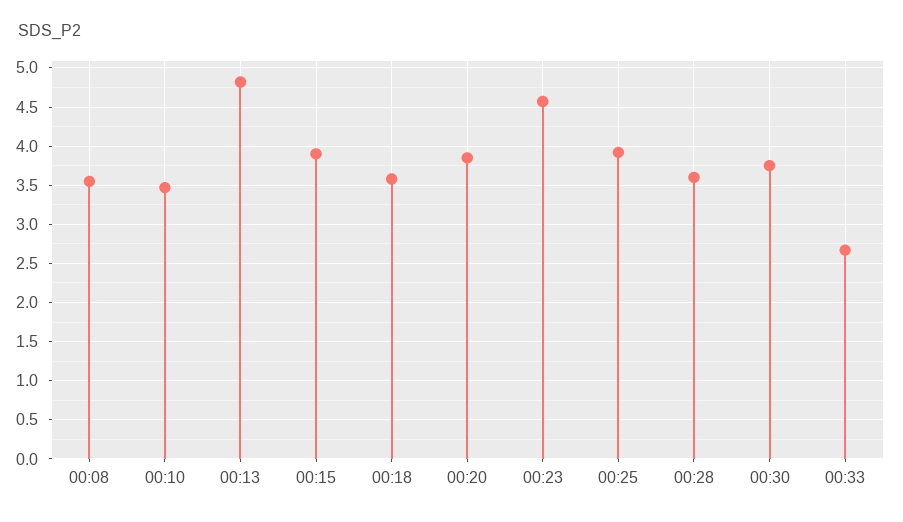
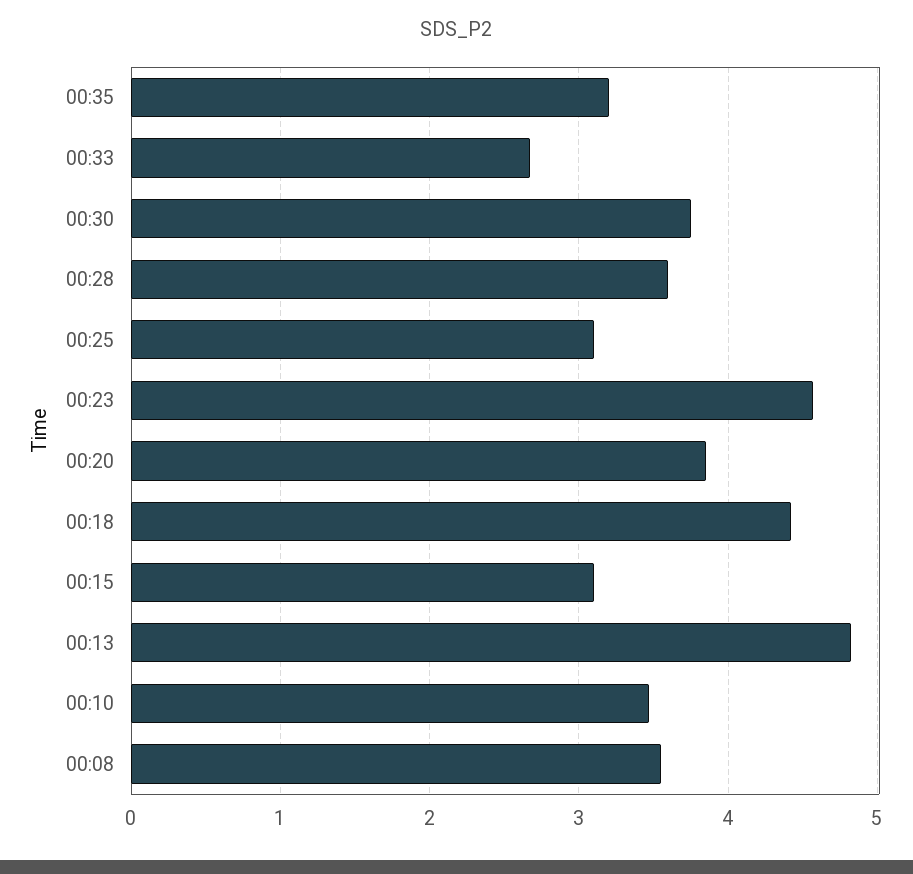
00:15: 3.9 -> 3.1
00:18: 3.6 -> 4.4
00:25: 3.9 -> 3.1
00:35: none -> 3.2

